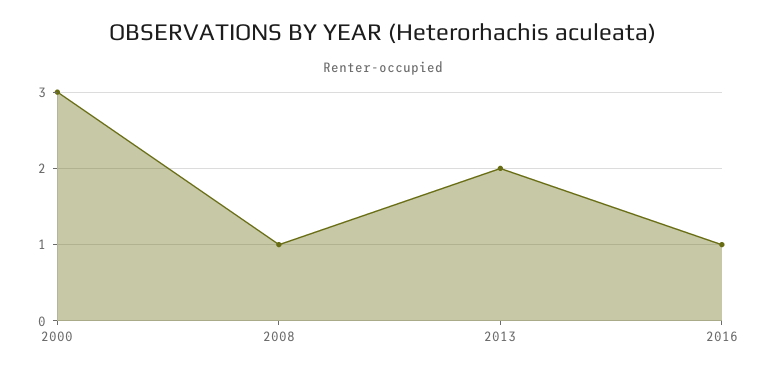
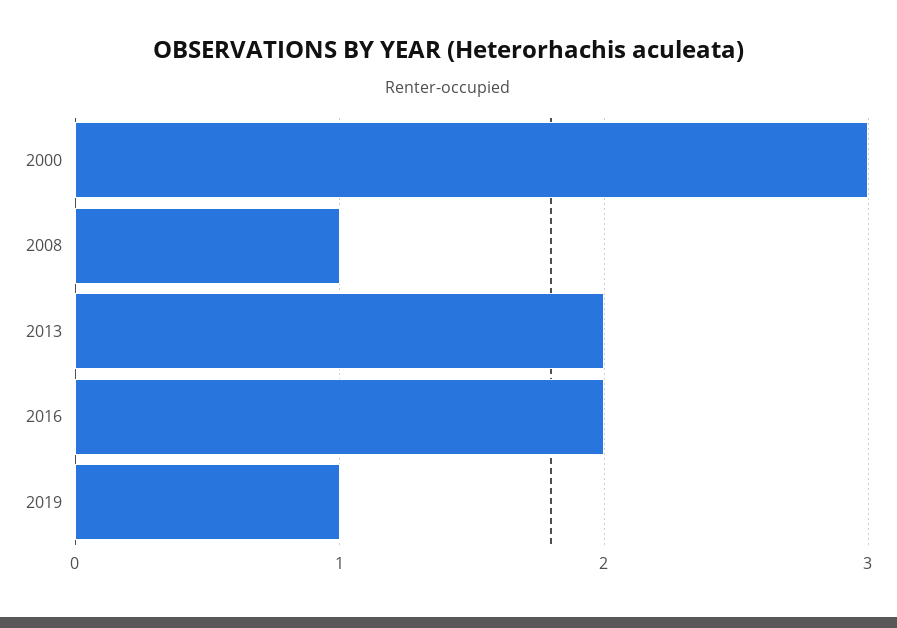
2016: 1 -> 2
2019: none -> 1

